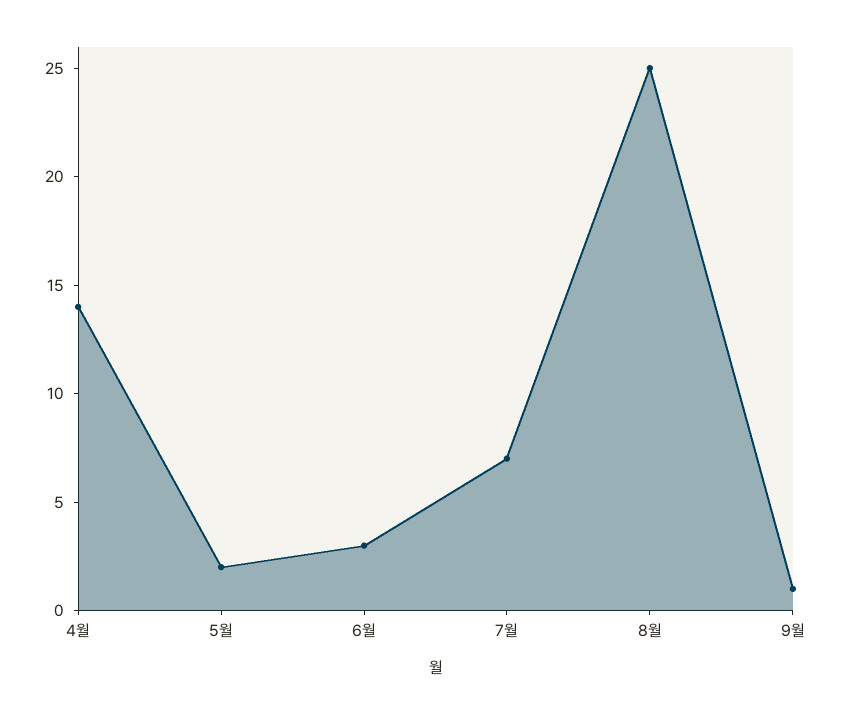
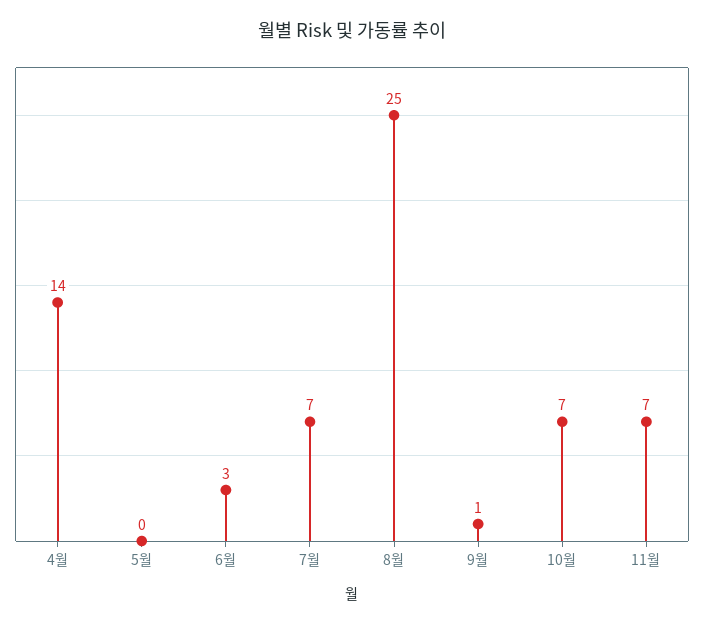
5월: 2 -> 0
10월: none -> 7
11월: none -> 7

